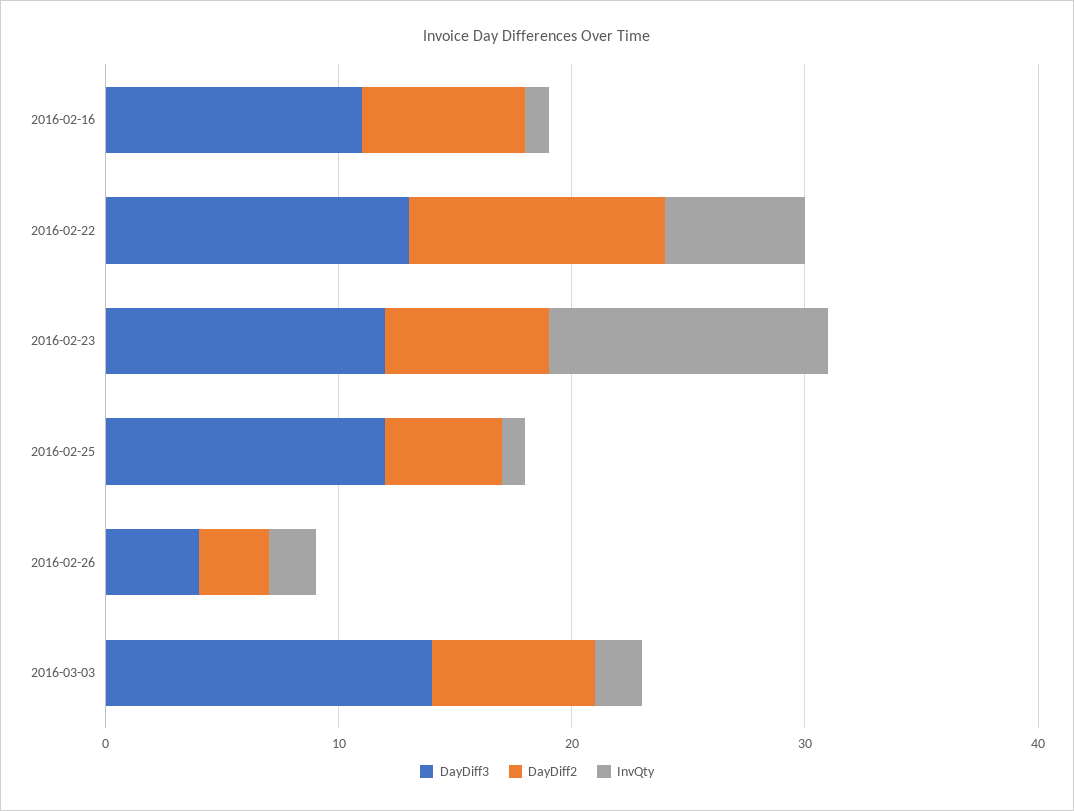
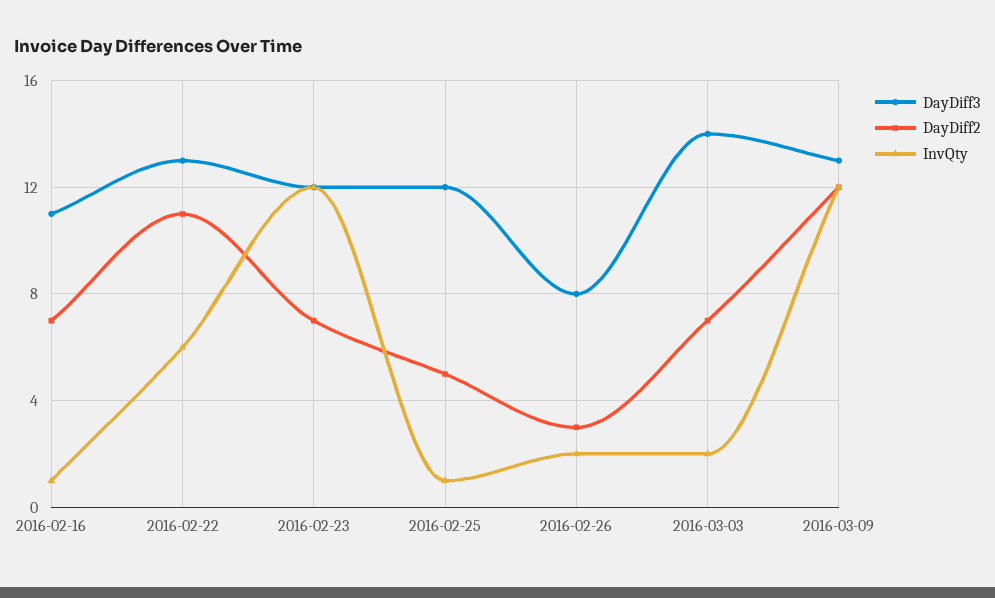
DayDiff3, 2016-02-26: 4 -> 8
DayDiff3, 2016-03-09: none -> 13
DayDiff2, 2016-03-09: none -> 12
InvQty, 2016-03-09: none -> 12

